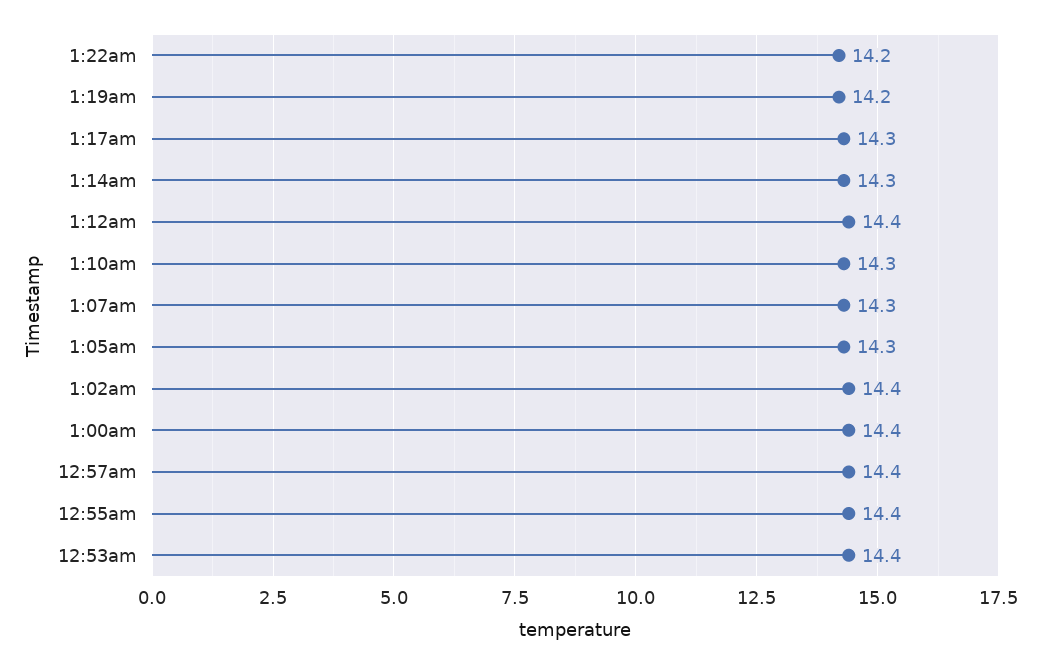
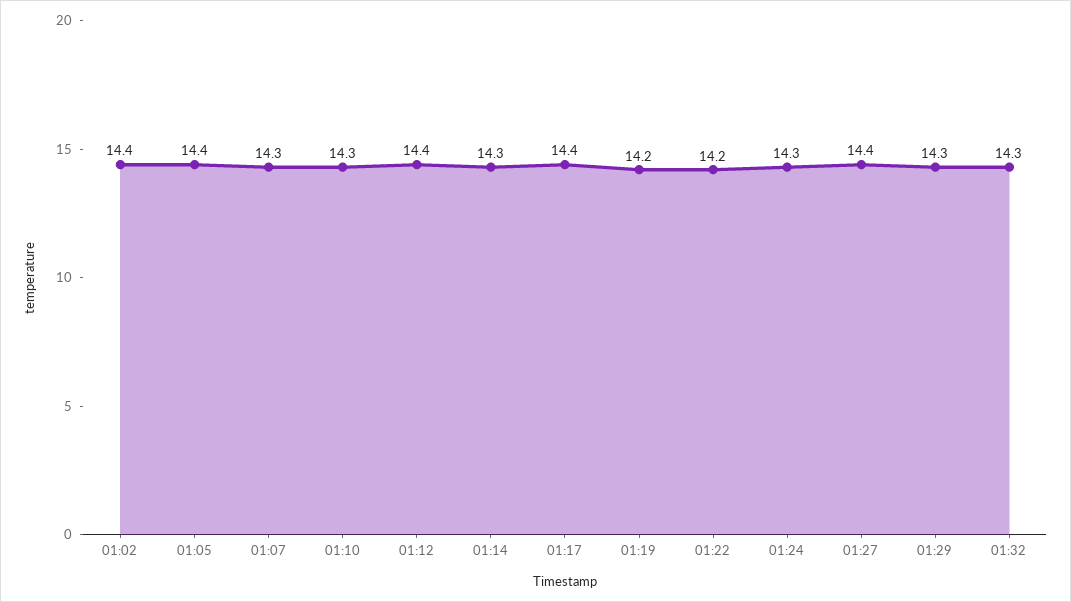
1:17am: 14.3 -> 14.4
1:05am: 14.3 -> 14.4
1:00am: 14.4 -> none
12:57am: 14.4 -> none
12:55am: 14.4 -> none
12:53am: 14.4 -> none
01:24: none -> 14.3
01:27: none -> 14.4
01:29: none -> 14.3
01:32: none -> 14.3

